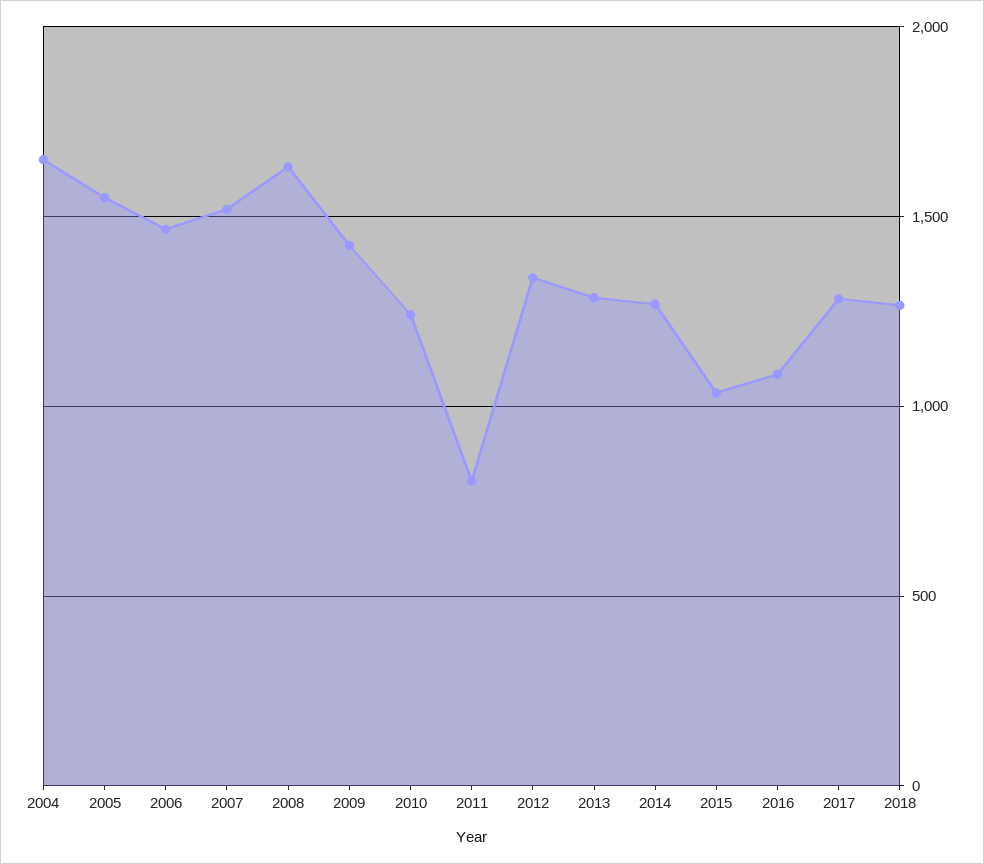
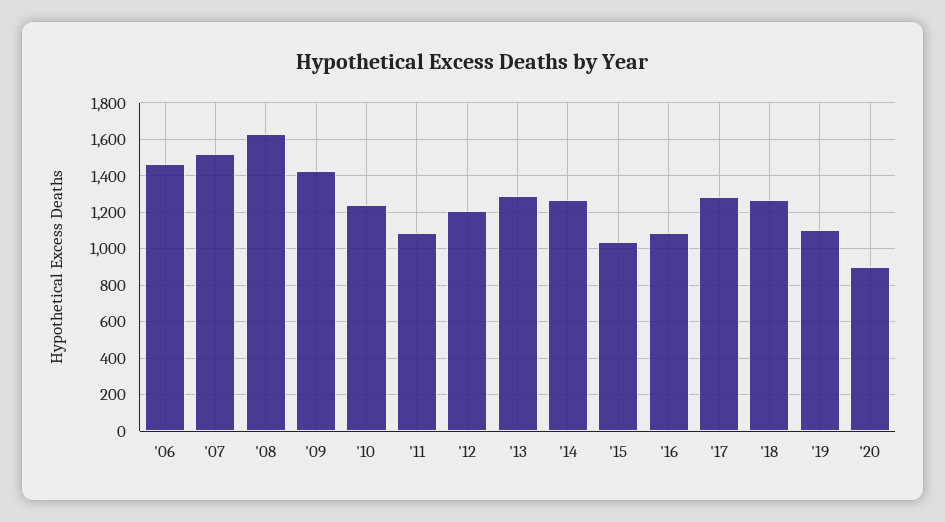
2004: 1650 -> none
2005: 1550 -> none
2011: 800 -> 1100
2012: 1350 -> 1200
'19: none -> 1100
'20: none -> 900

